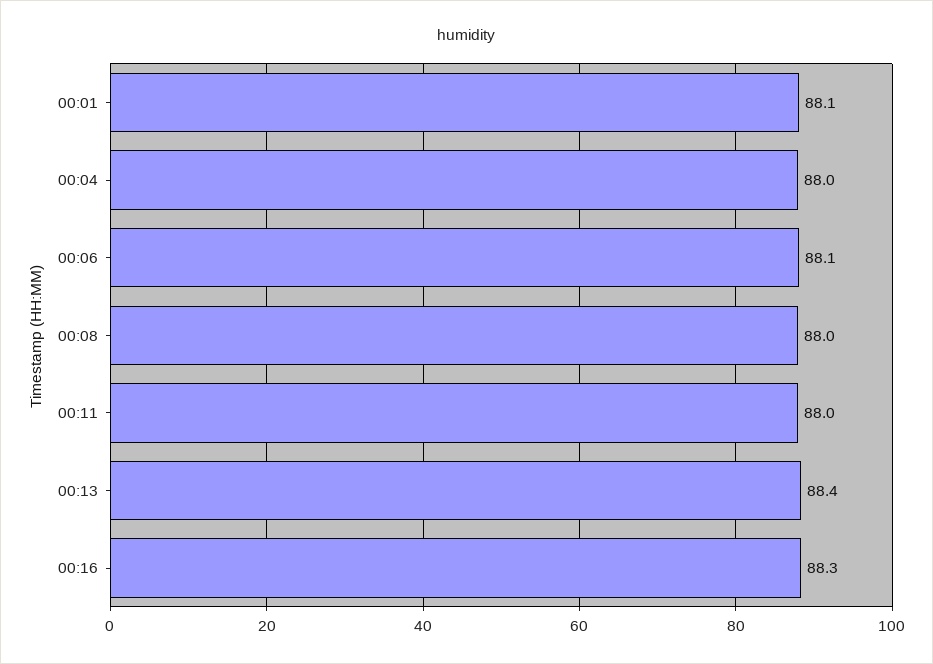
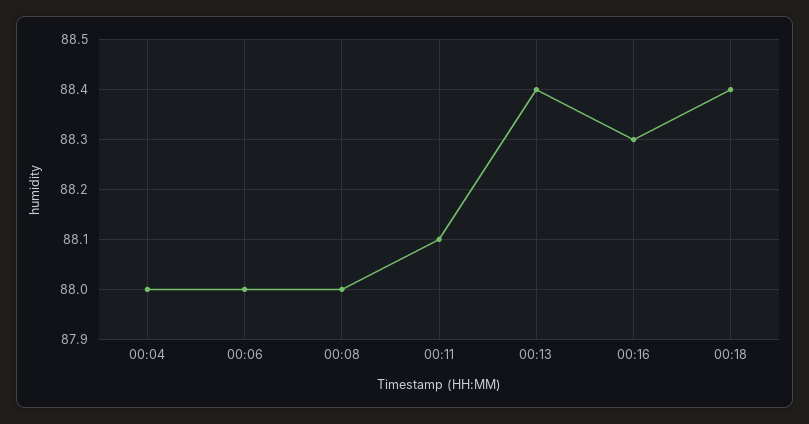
00:01: 88.1 -> none
00:06: 88.1 -> 88
00:11: 88 -> 88.1
00:18: none -> 88.4

